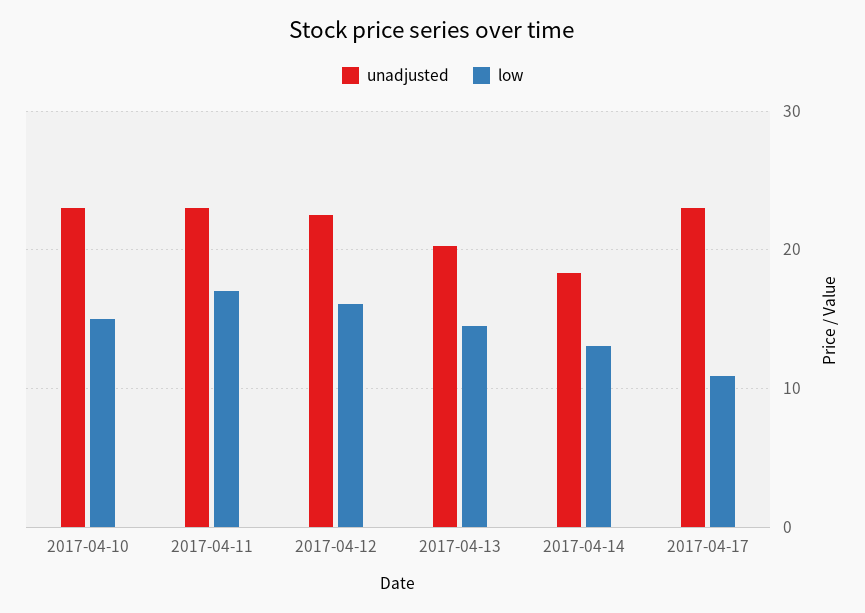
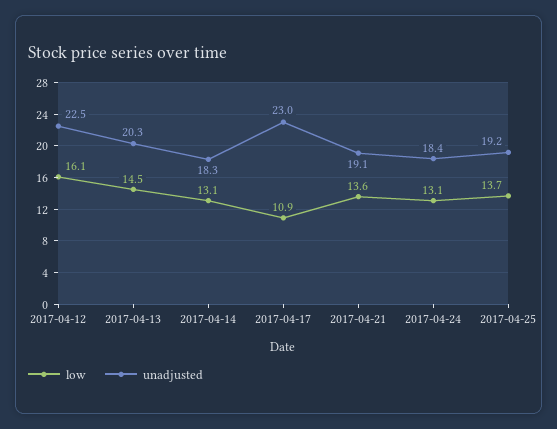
unadjusted, 2017-04-10: 23 -> none
low, 2017-04-10: 15 -> none
unadjusted, 2017-04-11: 23 -> none
low, 2017-04-11: 17 -> none
low, 2017-04-21: none -> 13.6
unadjusted, 2017-04-21: none -> 19.1
low, 2017-04-24: none -> 13.1
unadjusted, 2017-04-24: none -> 18.4
low, 2017-04-25: none -> 13.7
unadjusted, 2017-04-25: none -> 19.2

